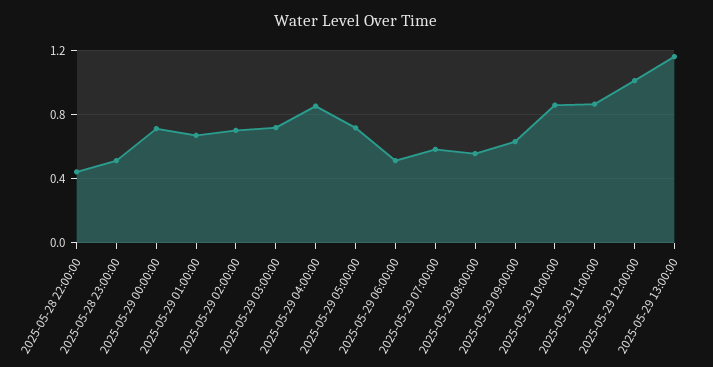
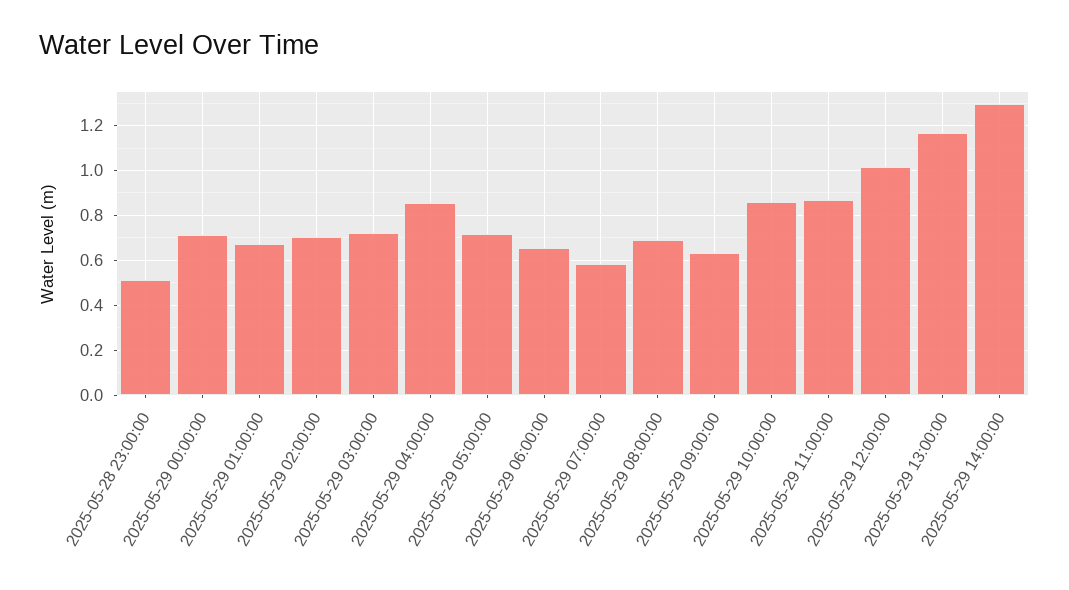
2025-05-28 22:00:00: 0.45 -> none
2025-05-29 06:00:00: 0.5 -> 0.65
2025-05-29 08:00:00: 0.55 -> 0.7
2025-05-29 14:00:00: none -> 1.3

